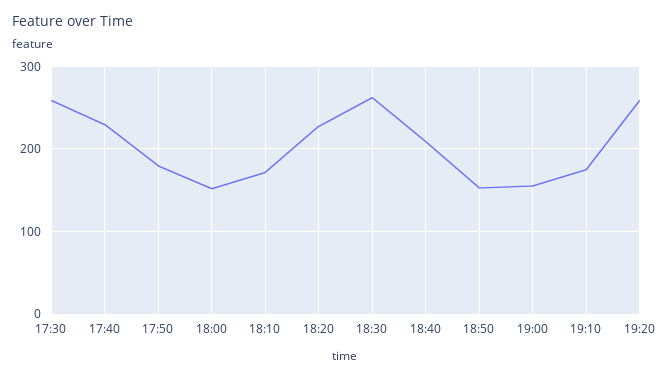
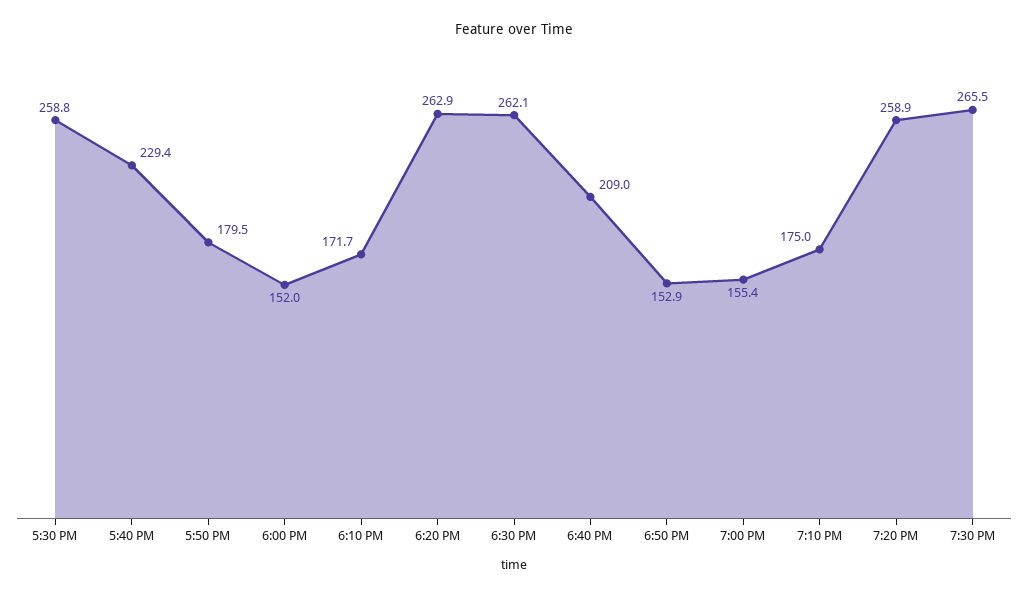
18:20: 230 -> 262.9
7:30 PM: none -> 265.5

